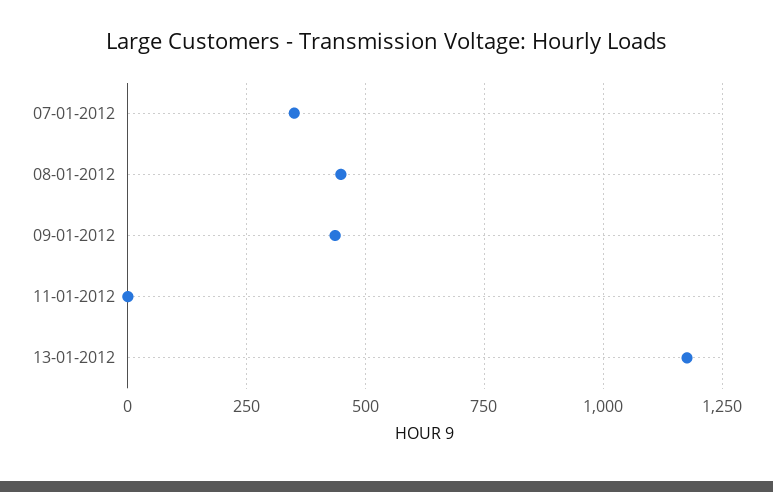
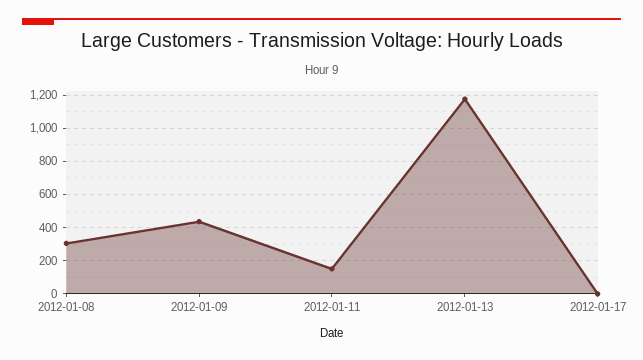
07-01-2012: 350 -> none
08-01-2012: 450 -> 300
11-01-2012: 0 -> 150
2012-01-17: none -> 0

